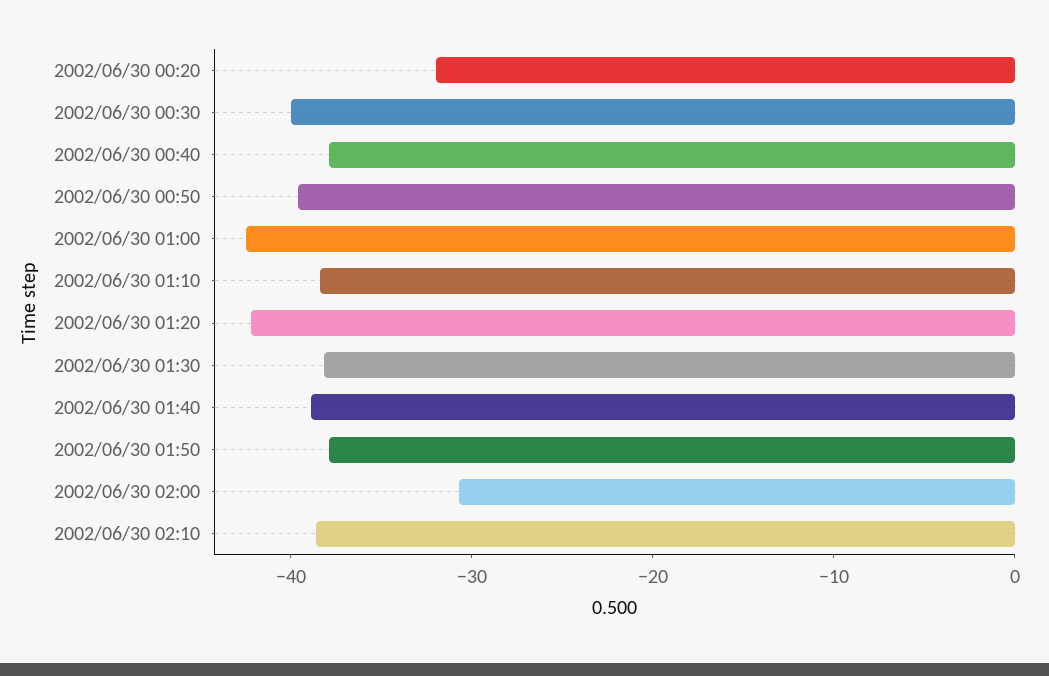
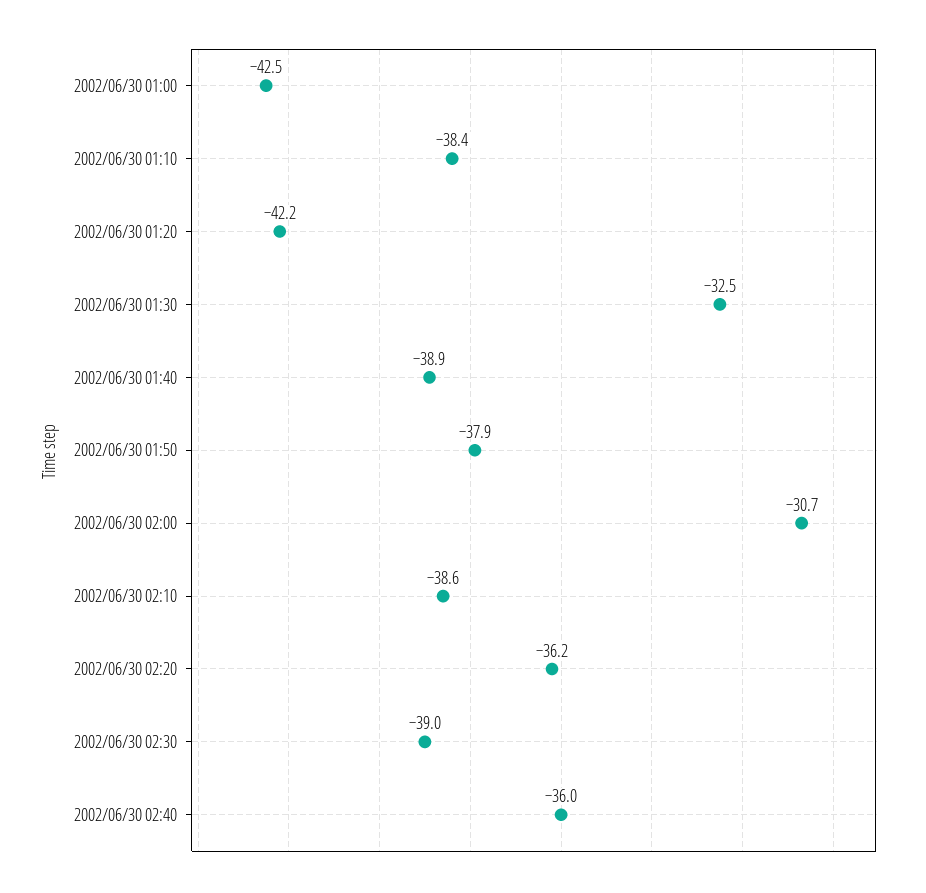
2002/06/30 00:20: -32 -> none
2002/06/30 00:30: -40 -> none
2002/06/30 00:40: -38 -> none
2002/06/30 00:50: -40 -> none
2002/06/30 01:30: -38 -> -32.5
2002/06/30 02:20: none -> -36.2
2002/06/30 02:30: none -> -39
2002/06/30 02:40: none -> -36

